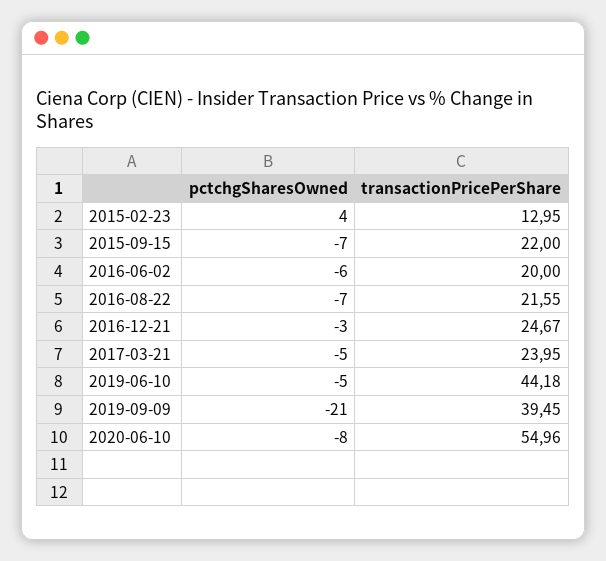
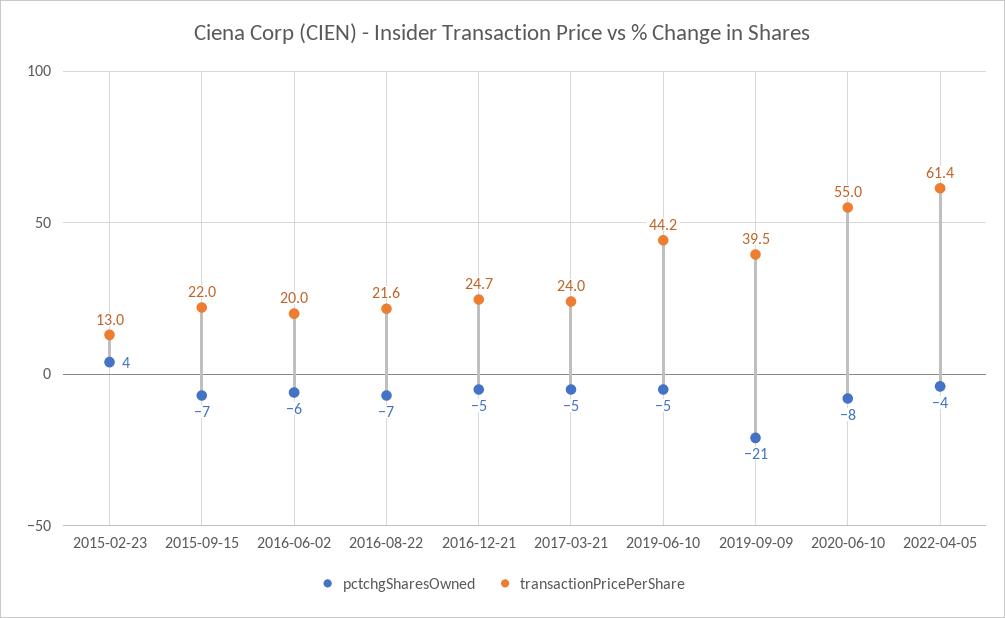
pctchgSharesOwned, 2016-12-21: -3 -> -5
pctchgSharesOwned, 2022-04-05: none -> -4
transactionPricePerShare, 2022-04-05: none -> 61.4

